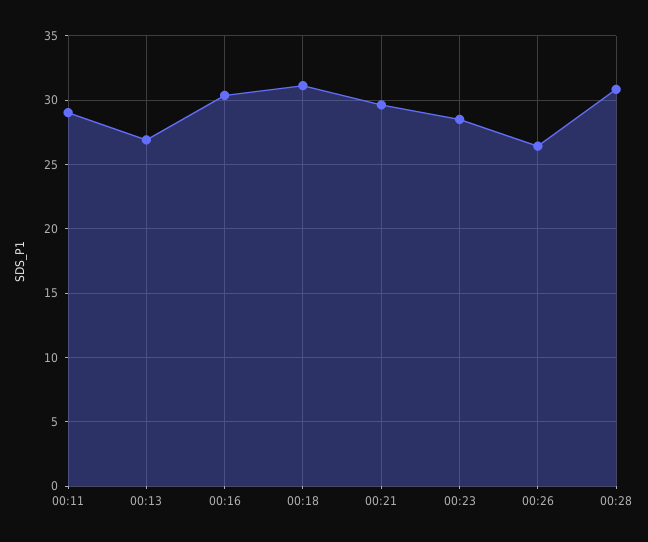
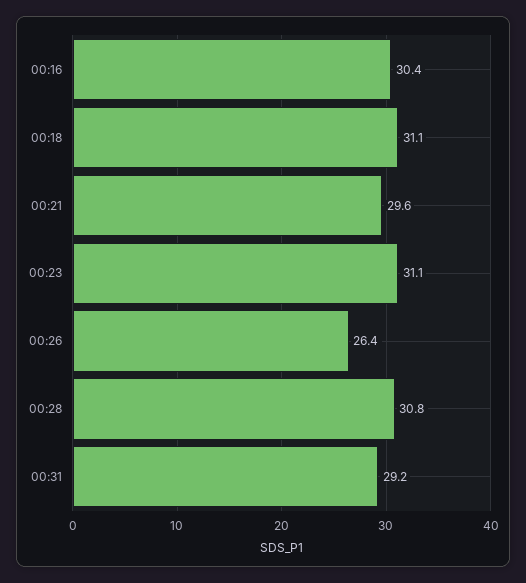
00:11: 29 -> none
00:13: 27 -> none
00:23: 28.5 -> 31.1
00:31: none -> 29.2

